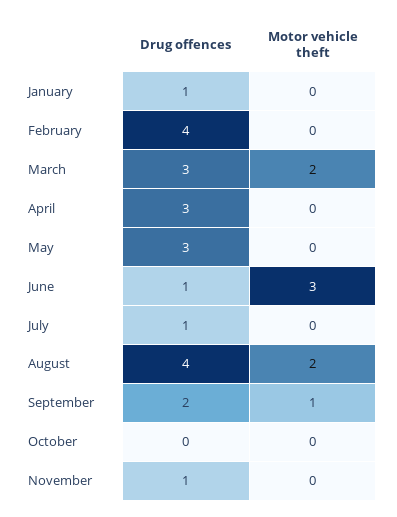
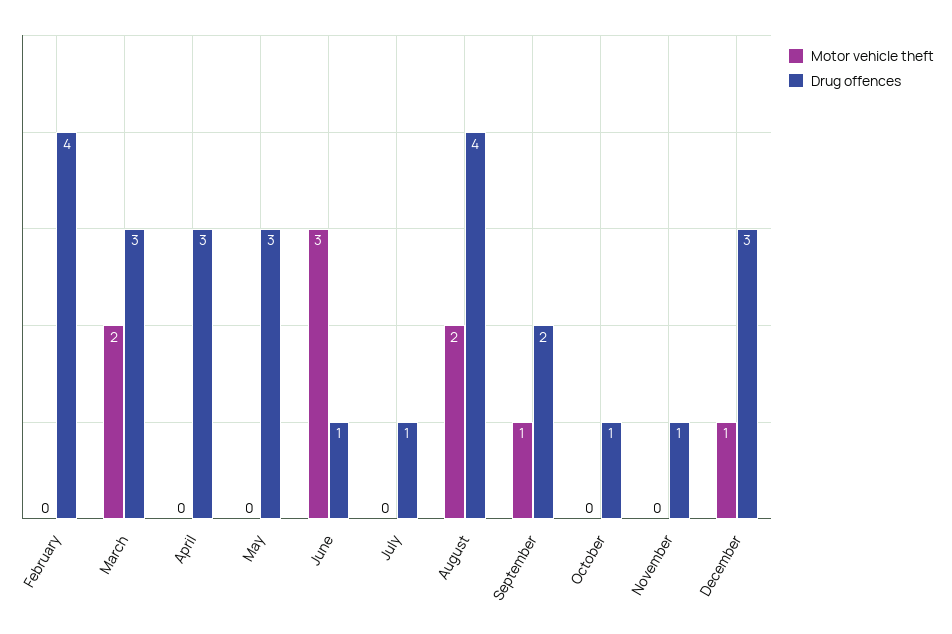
Drug offences, January: 1 -> none
Motor vehicle theft, January: 0 -> none
Drug offences, October: 0 -> 1
Motor vehicle theft, December: none -> 1
Drug offences, December: none -> 3

